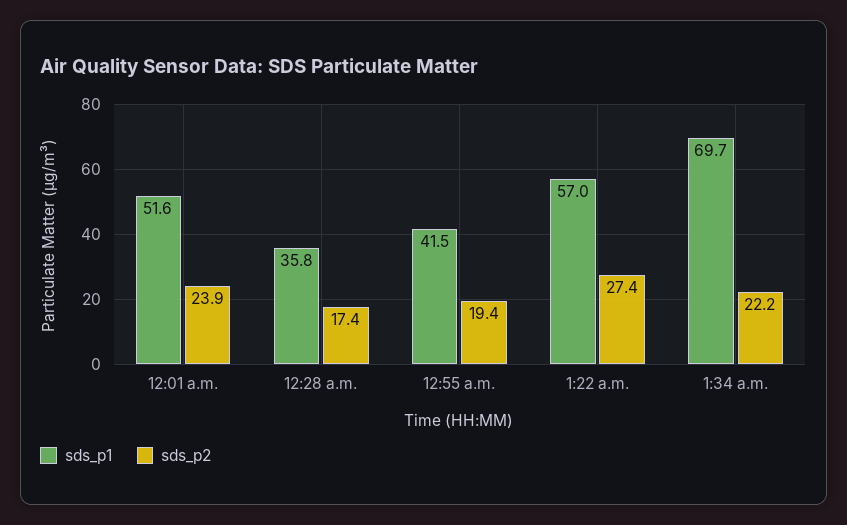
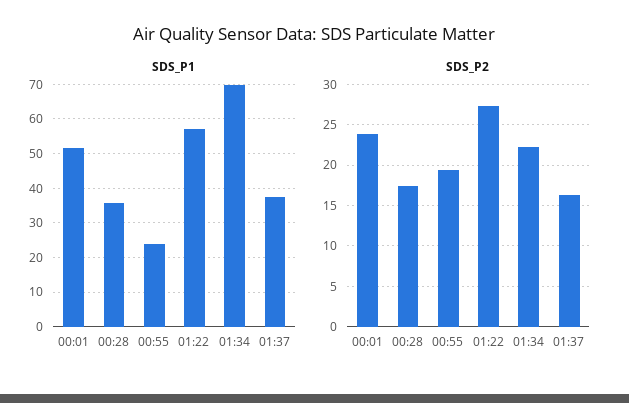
sds_p1, 12:55 a.m.: 41.5 -> 24
sds_p1, 01:37: none -> 38
sds_p2, 01:37: none -> 16

